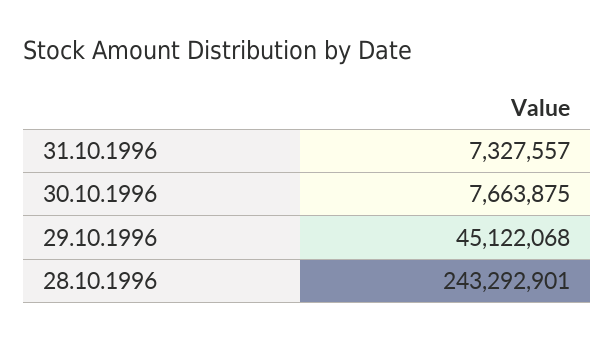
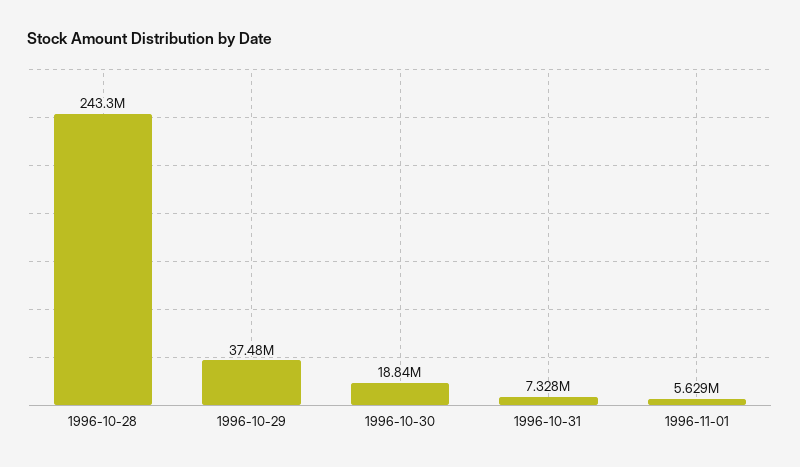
30.10.1996: 7663875 -> 18840000
29.10.1996: 45122068 -> 37480000
1996-11-01: none -> 5629000

